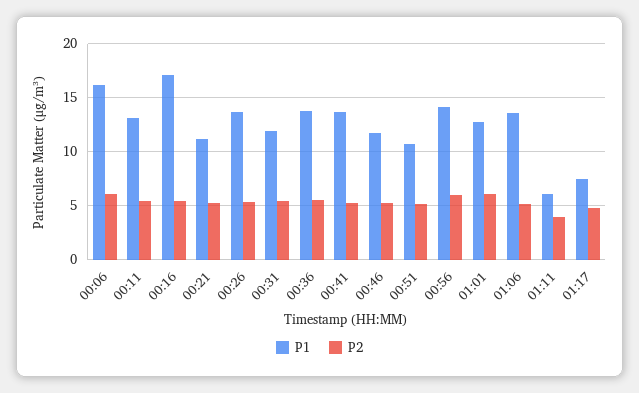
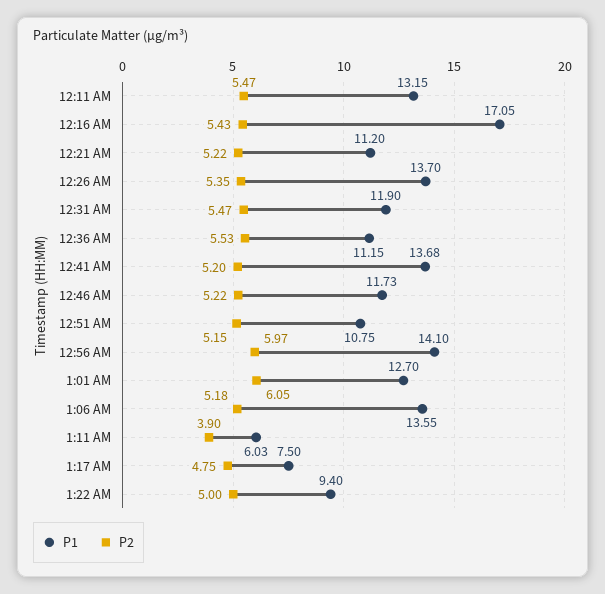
P1, 00:06: 16 -> none
P2, 00:06: 6 -> none
P1, 00:36: 14 -> 11.15
P1, 1:22 AM: none -> 9.4
P2, 1:22 AM: none -> 5

